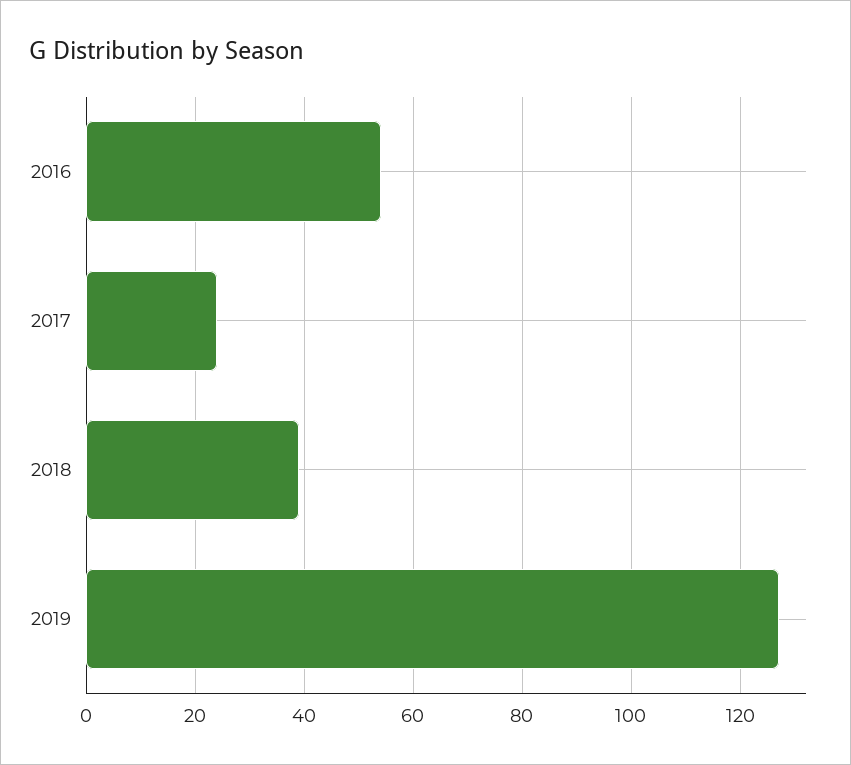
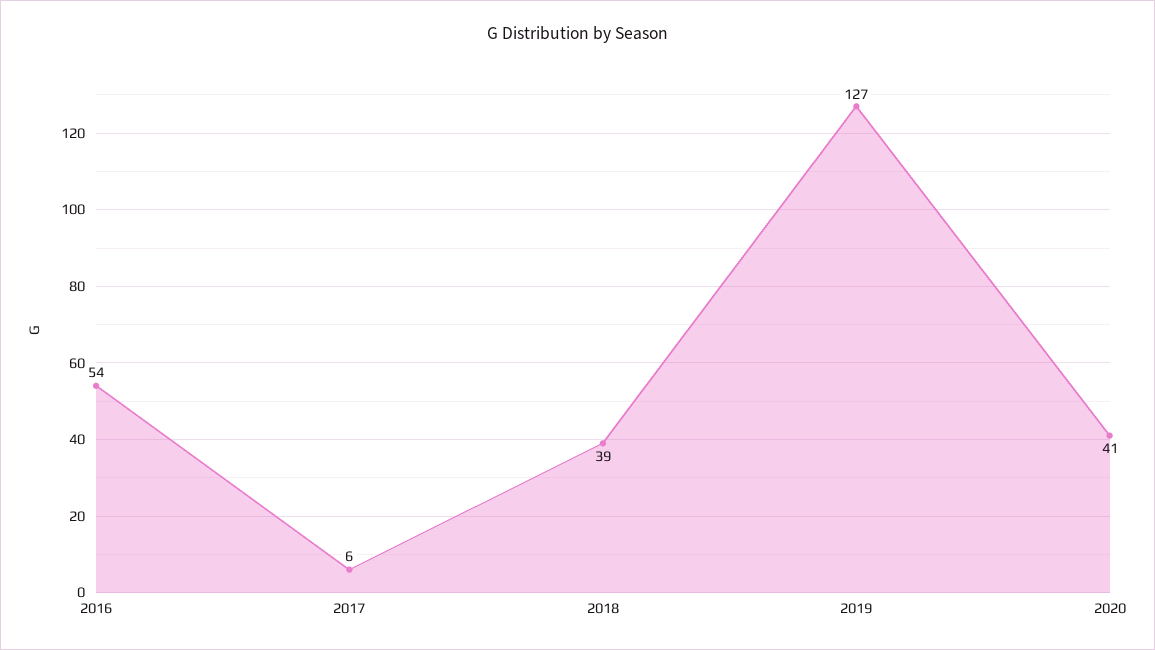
2017: 25 -> 6
2020: none -> 41

